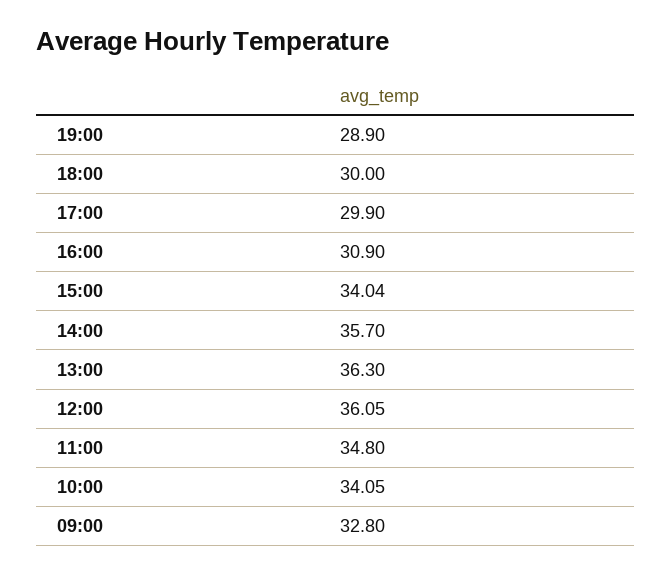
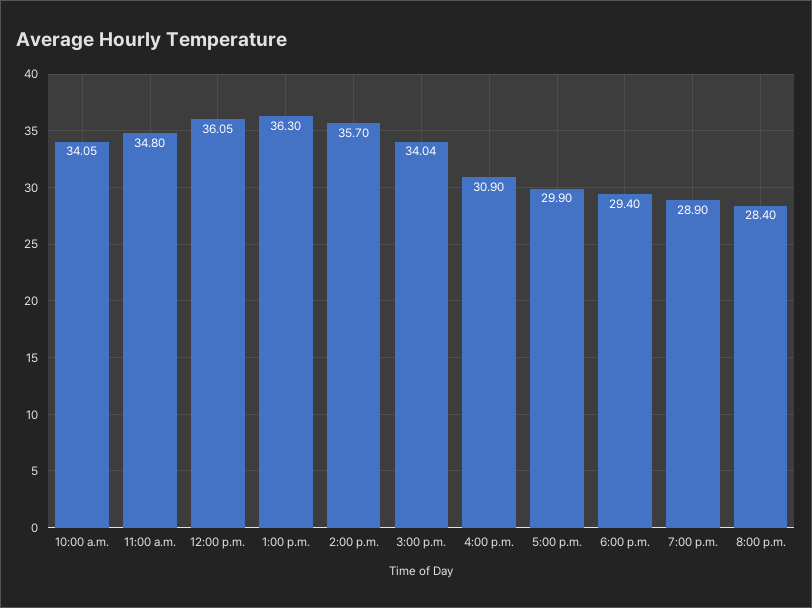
18:00: 30 -> 29.4
09:00: 32.8 -> none
8:00 p.m.: none -> 28.4

